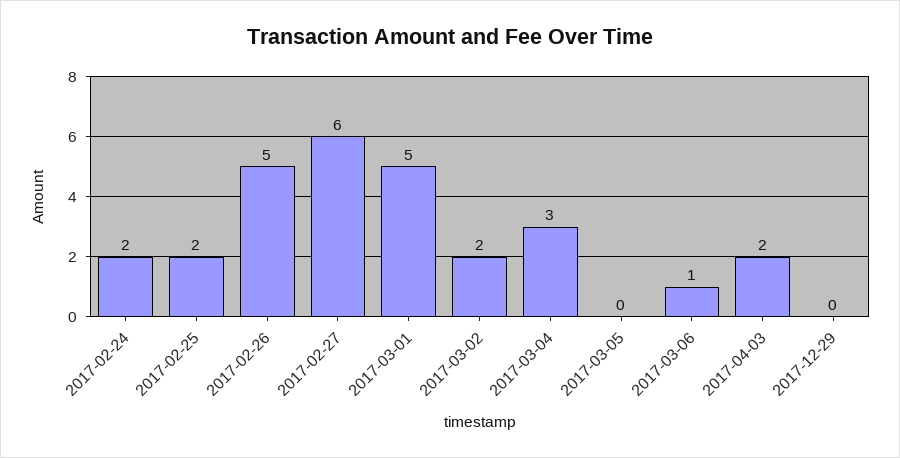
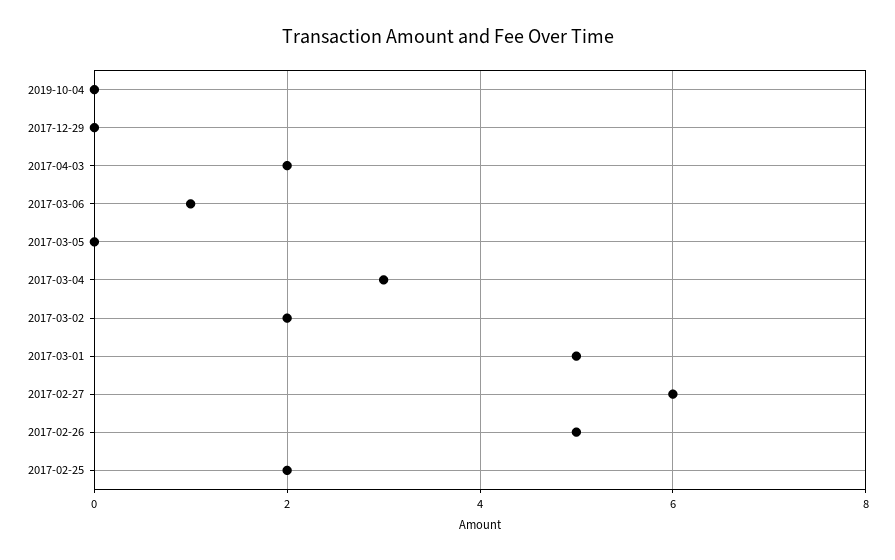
2017-02-24: 2 -> none
2019-10-04: none -> 0

